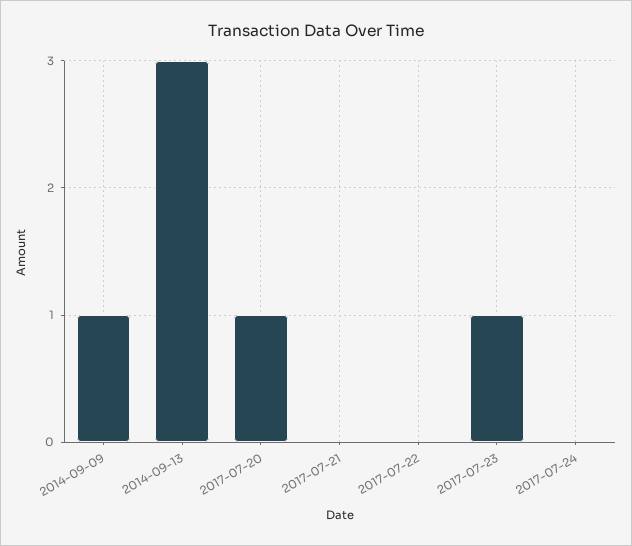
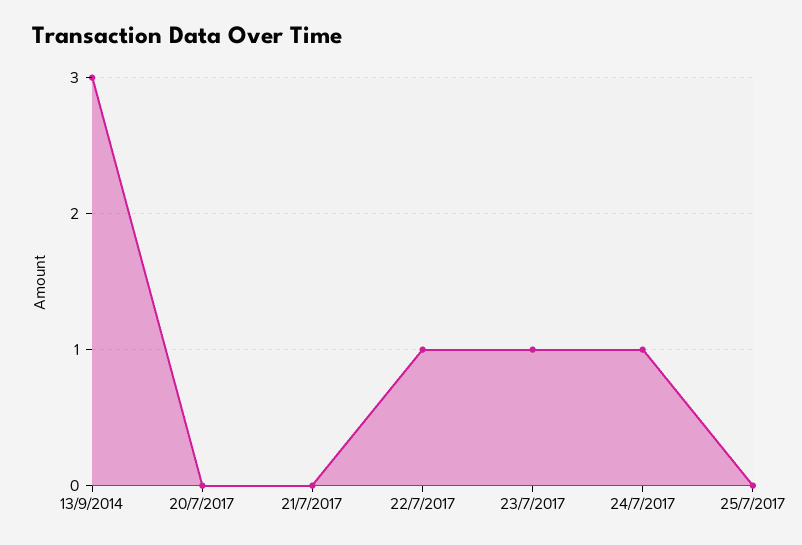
2014-09-09: 1 -> none
2017-07-20: 1 -> 0
2017-07-22: 0 -> 1
2017-07-24: 0 -> 1
25/7/2017: none -> 0

